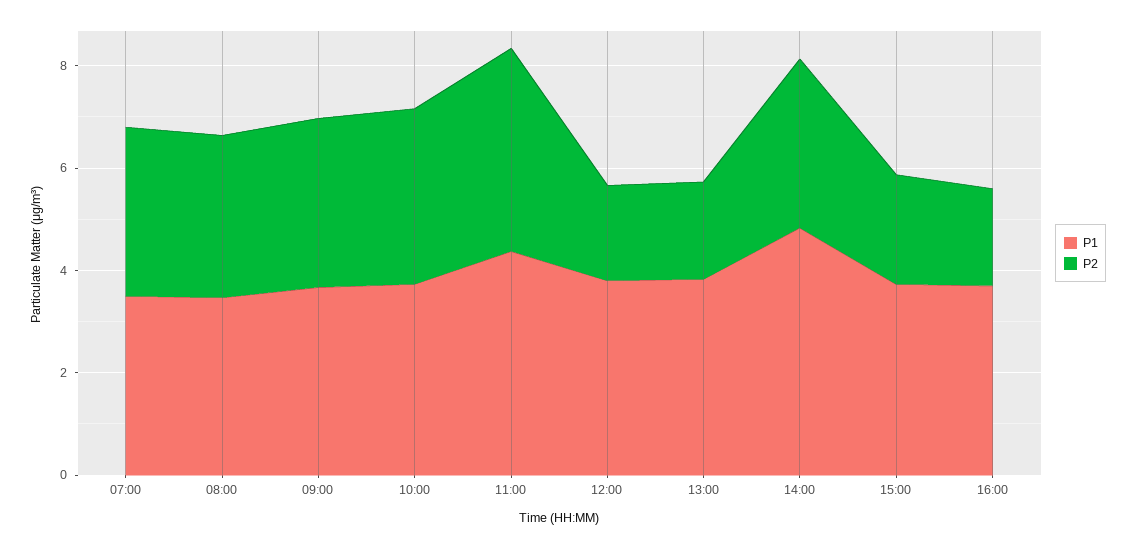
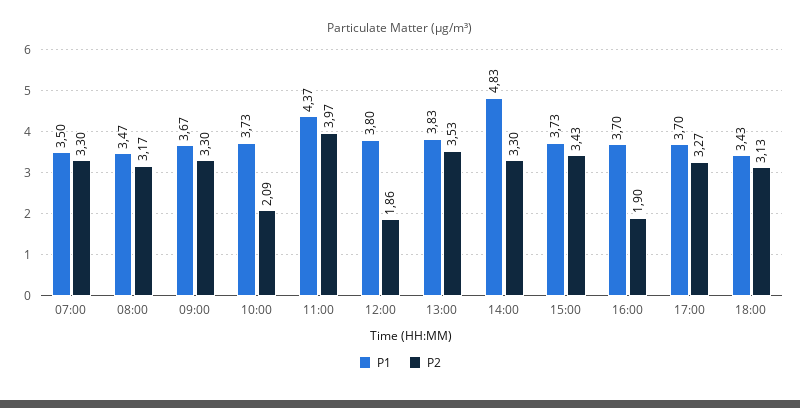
P2, 10:00: 3.5 -> 2.09
P2, 13:00: 2 -> 3.53
P2, 15:00: 2 -> 3.43
P1, 17:00: none -> 3.7
P2, 17:00: none -> 3.27
P1, 18:00: none -> 3.43
P2, 18:00: none -> 3.13

